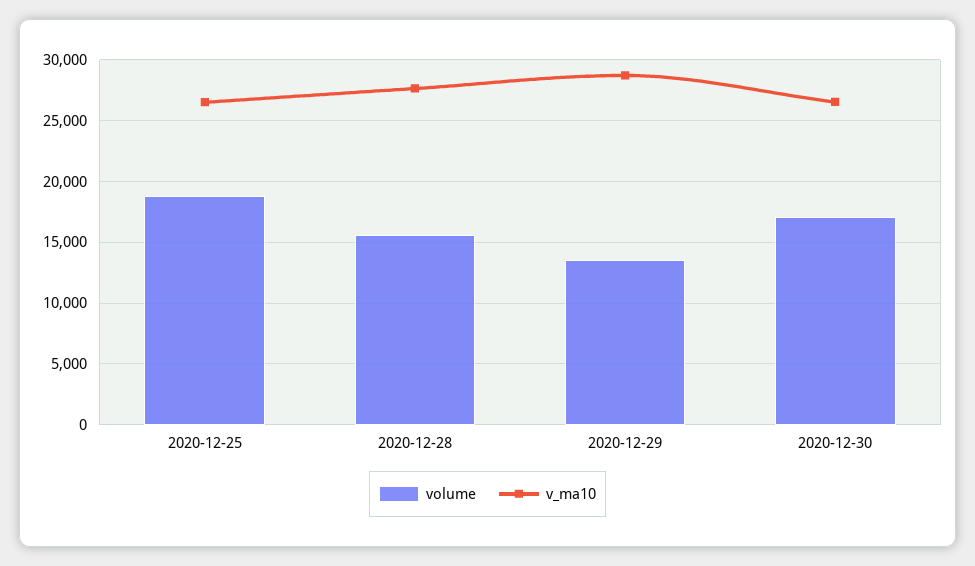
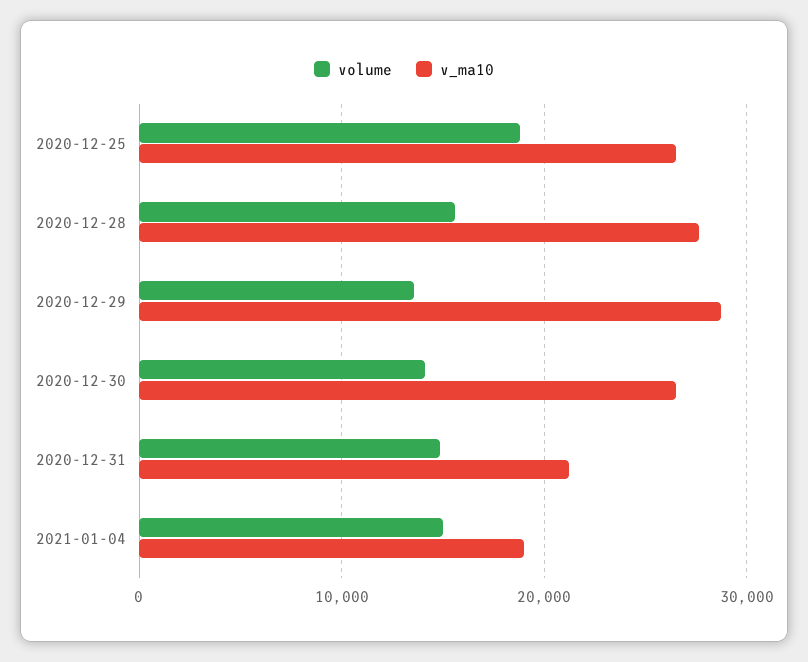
volume, 2020-12-30: 17000 -> 14000
volume, 2020-12-31: none -> 15000
v_ma10, 2020-12-31: none -> 21000
volume, 2021-01-04: none -> 15000
v_ma10, 2021-01-04: none -> 19000

